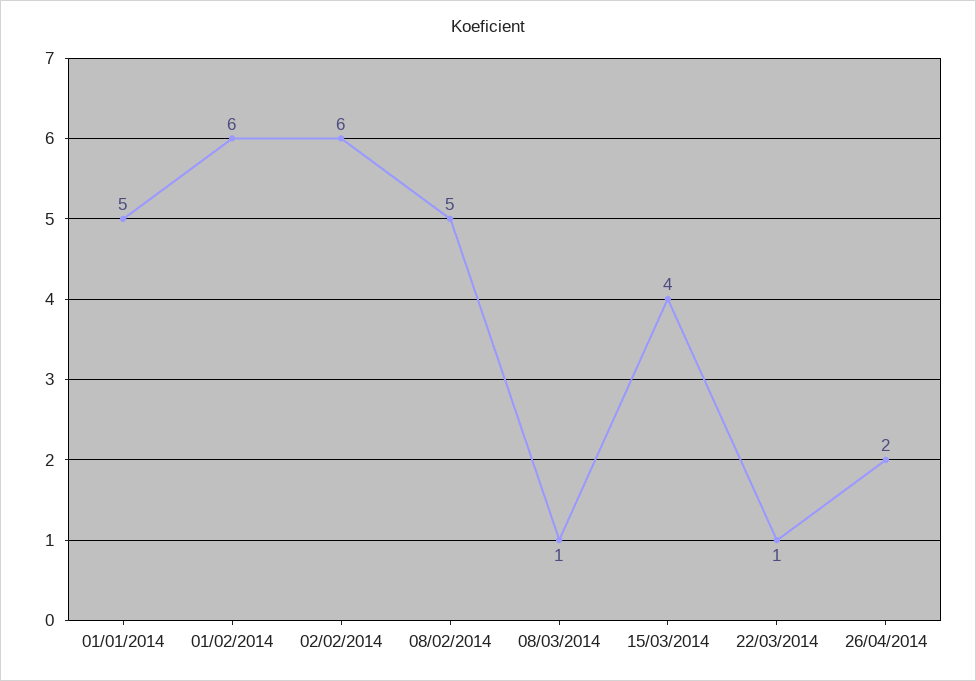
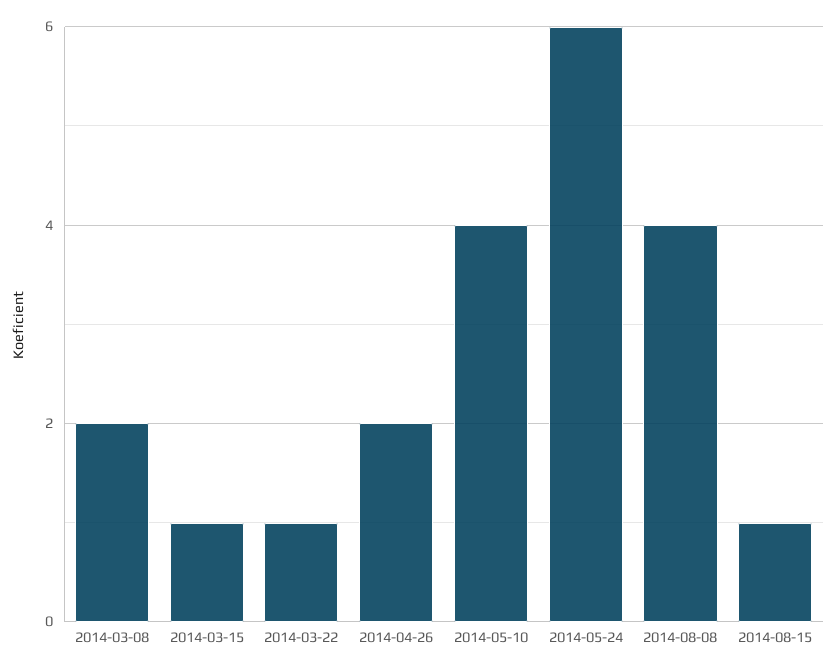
01/01/2014: 5 -> none
01/02/2014: 6 -> none
02/02/2014: 6 -> none
08/02/2014: 5 -> none
08/03/2014: 1 -> 2
15/03/2014: 4 -> 1
2014-05-10: none -> 4
2014-05-24: none -> 6
2014-08-08: none -> 4
2014-08-15: none -> 1

